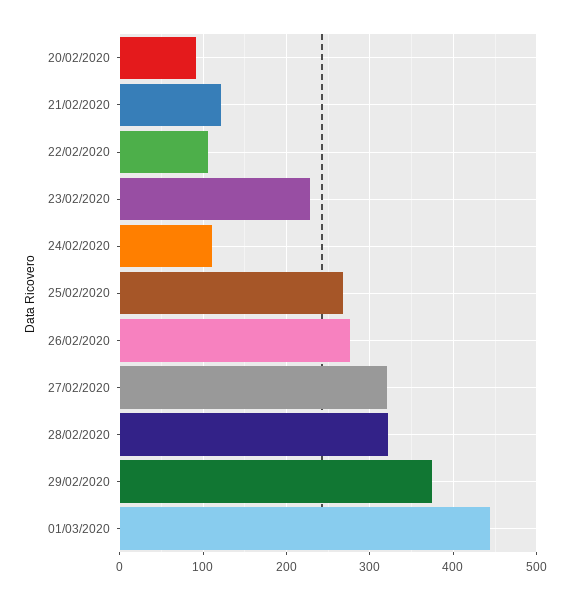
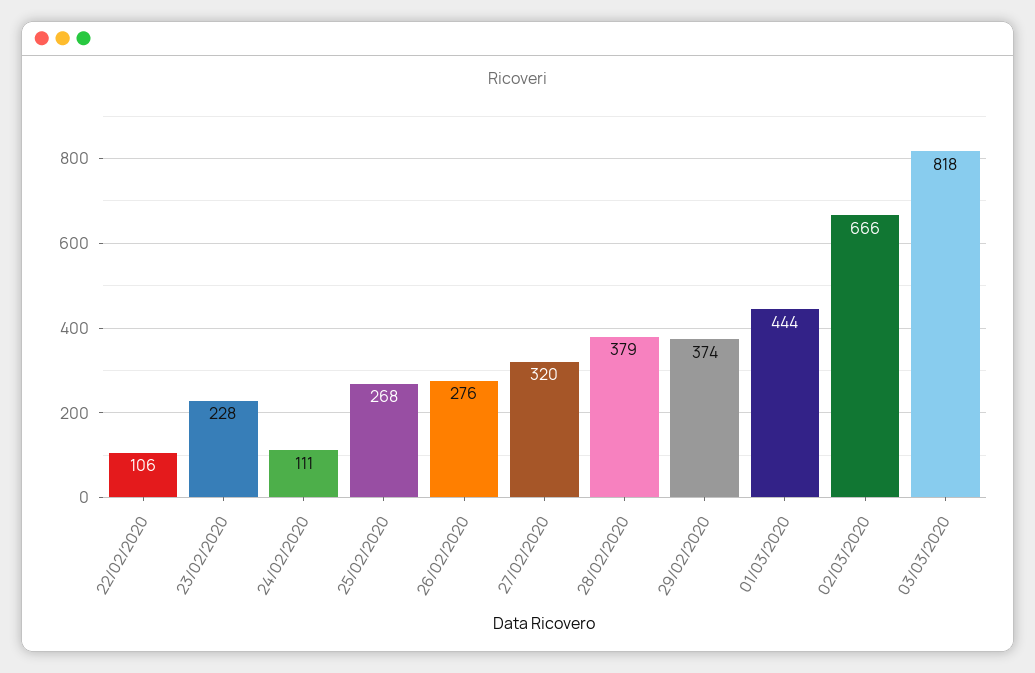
20/02/2020: 90 -> none
21/02/2020: 120 -> none
28/02/2020: 320 -> 379
02/03/2020: none -> 666
03/03/2020: none -> 818

